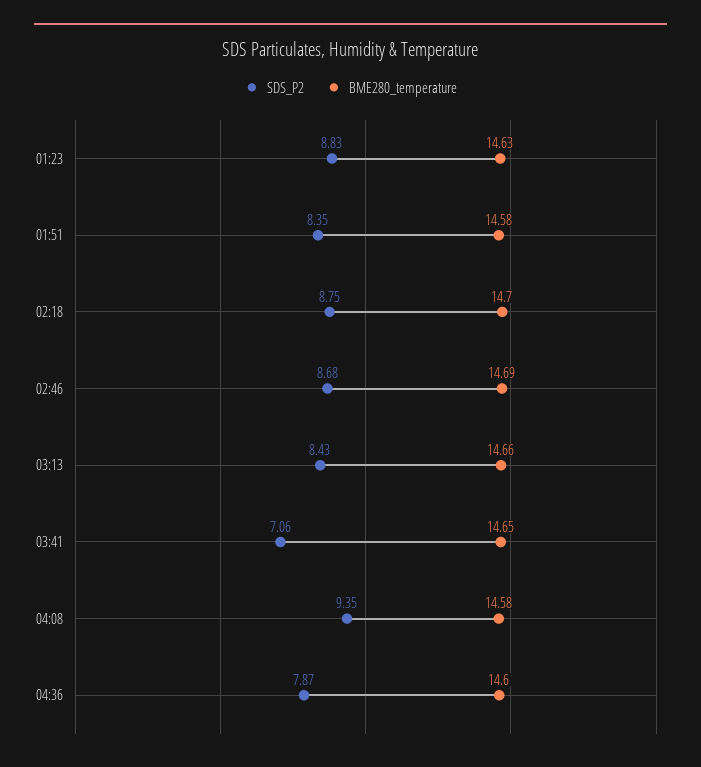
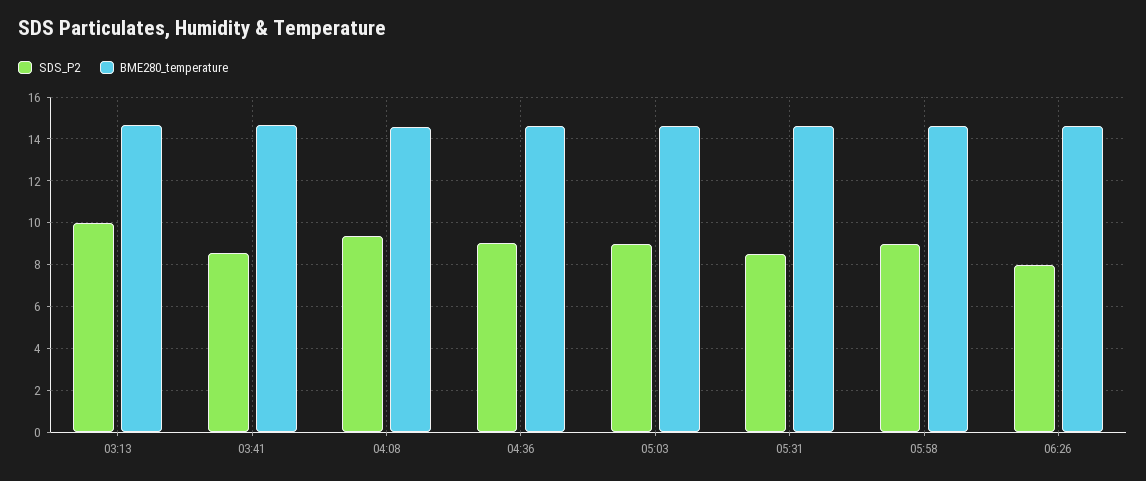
SDS_P2, 01:23: 8.83 -> none
BME280_temperature, 01:23: 14.63 -> none
SDS_P2, 01:51: 8.35 -> none
BME280_temperature, 01:51: 14.58 -> none
SDS_P2, 02:18: 8.75 -> none
BME280_temperature, 02:18: 14.7 -> none
SDS_P2, 02:46: 8.68 -> none
BME280_temperature, 02:46: 14.69 -> none
SDS_P2, 03:13: 8.43 -> 10
SDS_P2, 03:41: 7.06 -> 8.5
SDS_P2, 04:36: 7.87 -> 9
SDS_P2, 05:03: none -> 9
BME280_temperature, 05:03: none -> 14.5
SDS_P2, 05:31: none -> 8.5
BME280_temperature, 05:31: none -> 14.5
SDS_P2, 05:58: none -> 9
BME280_temperature, 05:58: none -> 14.5
SDS_P2, 06:26: none -> 8
BME280_temperature, 06:26: none -> 14.5

